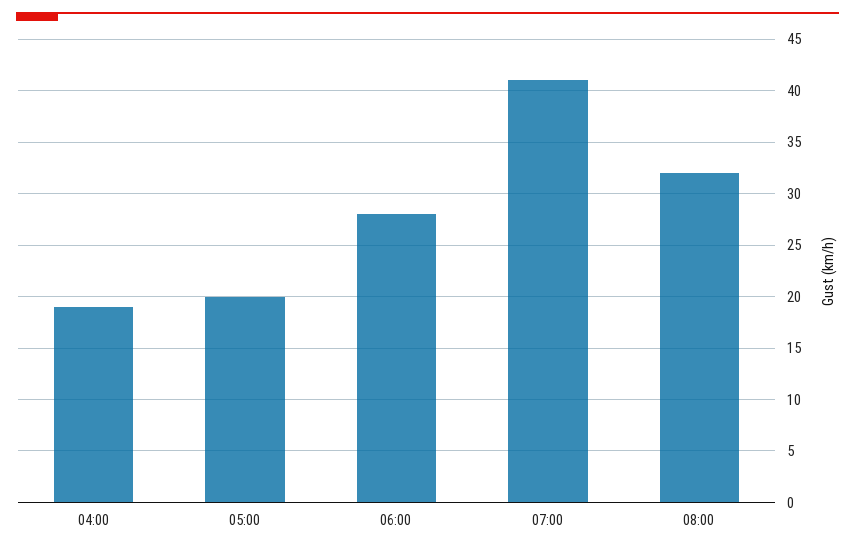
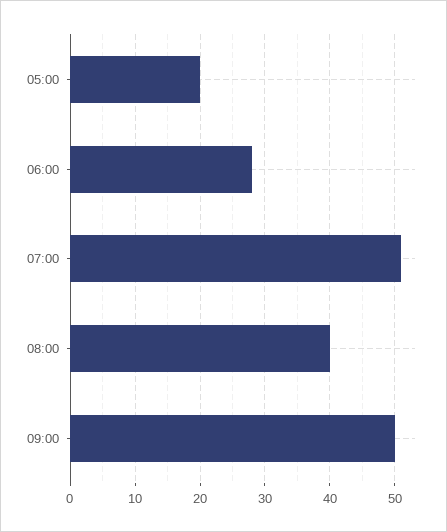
04:00: 19 -> none
07:00: 41 -> 51
08:00: 32 -> 40
09:00: none -> 50

